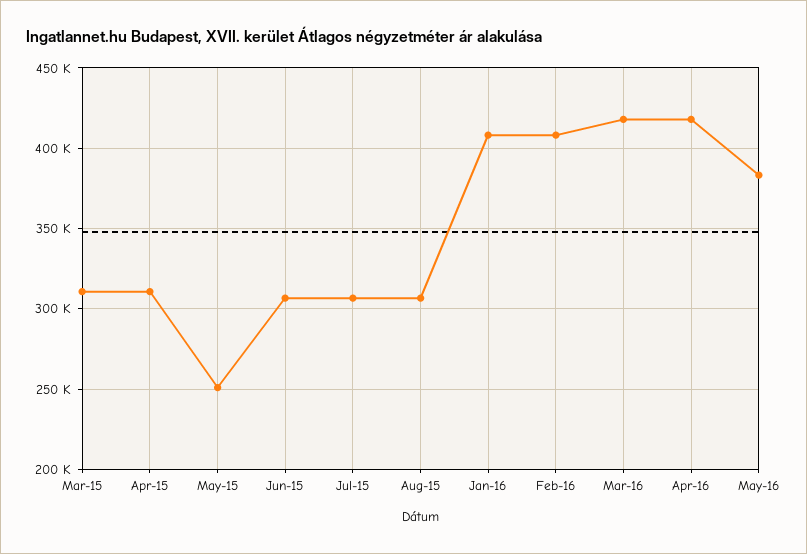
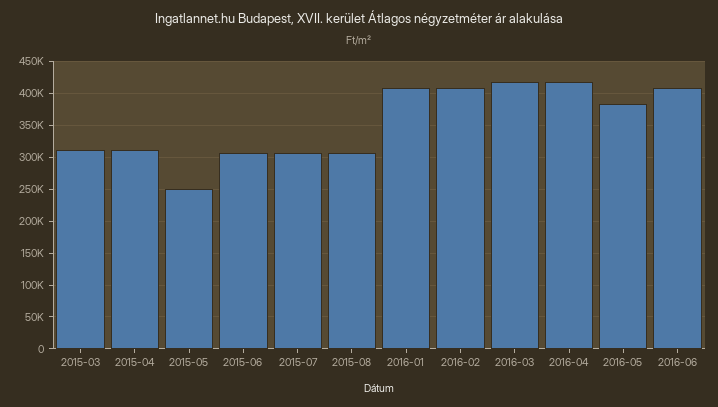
2016-06: none -> 410000

